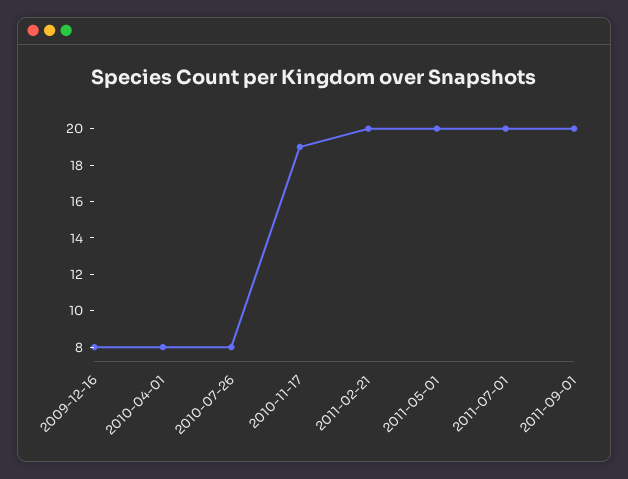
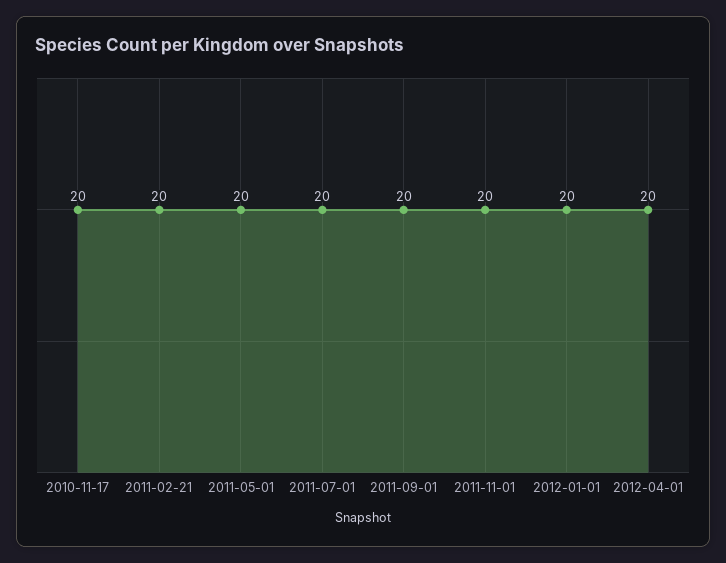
2009-12-16: 8 -> none
2010-04-01: 8 -> none
2010-07-26: 8 -> none
2010-11-17: 19 -> 20
2011-11-01: none -> 20
2012-01-01: none -> 20
2012-04-01: none -> 20

